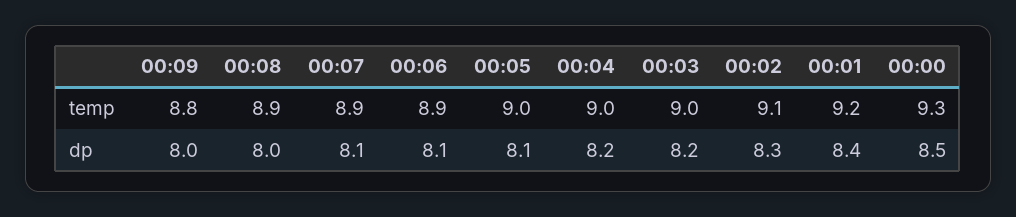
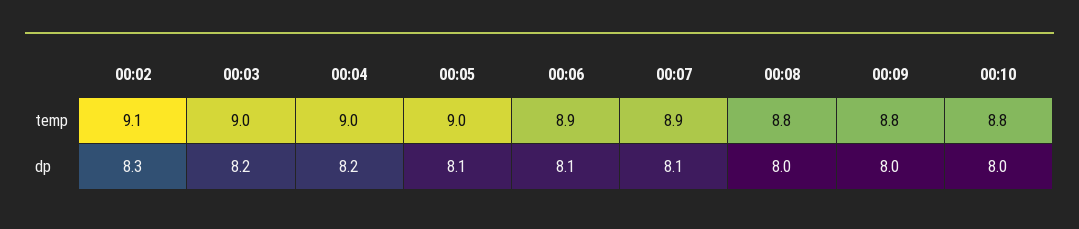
00:08, temp: 8.9 -> 8.8
00:01, temp: 9.2 -> none
00:00, temp: 9.3 -> none
00:01, dp: 8.4 -> none
00:00, dp: 8.5 -> none
00:10, temp: none -> 8.8
00:10, dp: none -> 8

